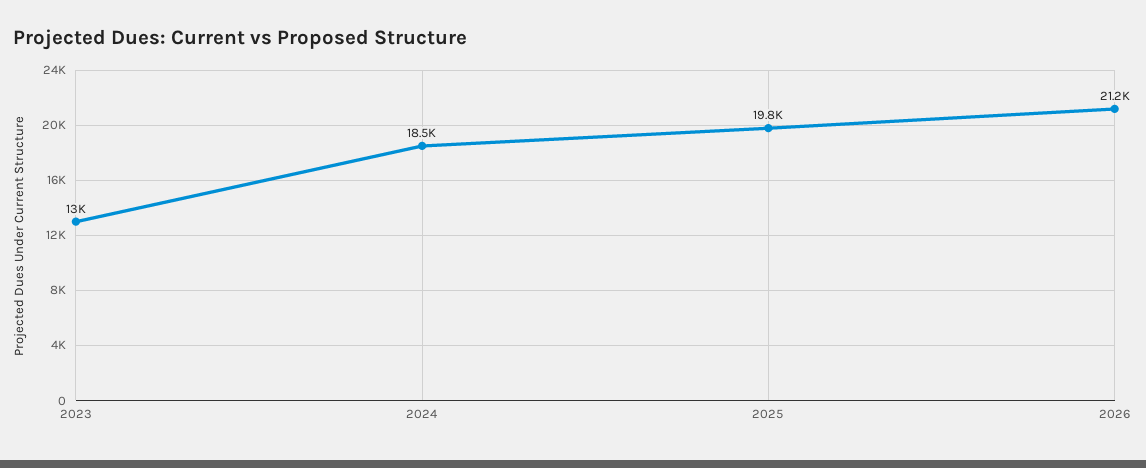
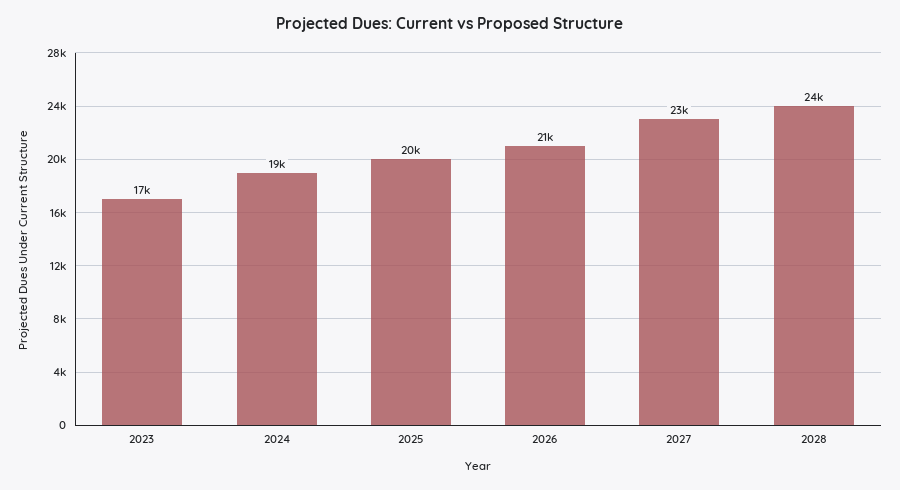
2023: 13000 -> 17000
2027: none -> 23000
2028: none -> 24000

